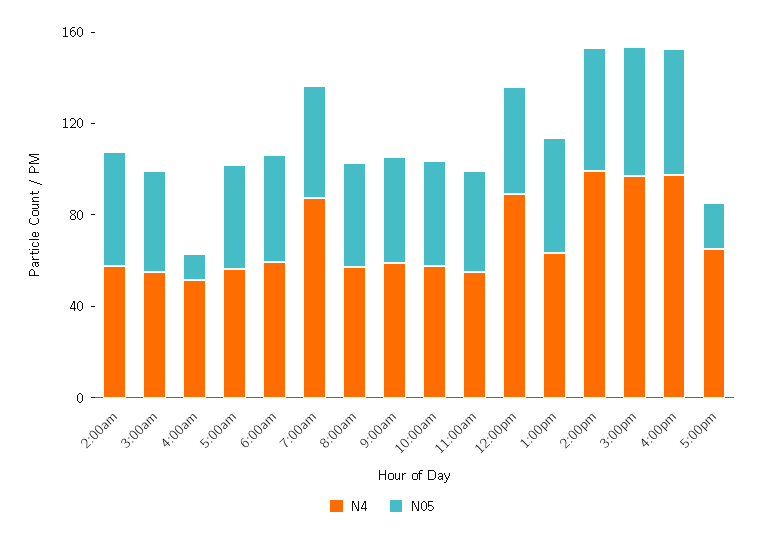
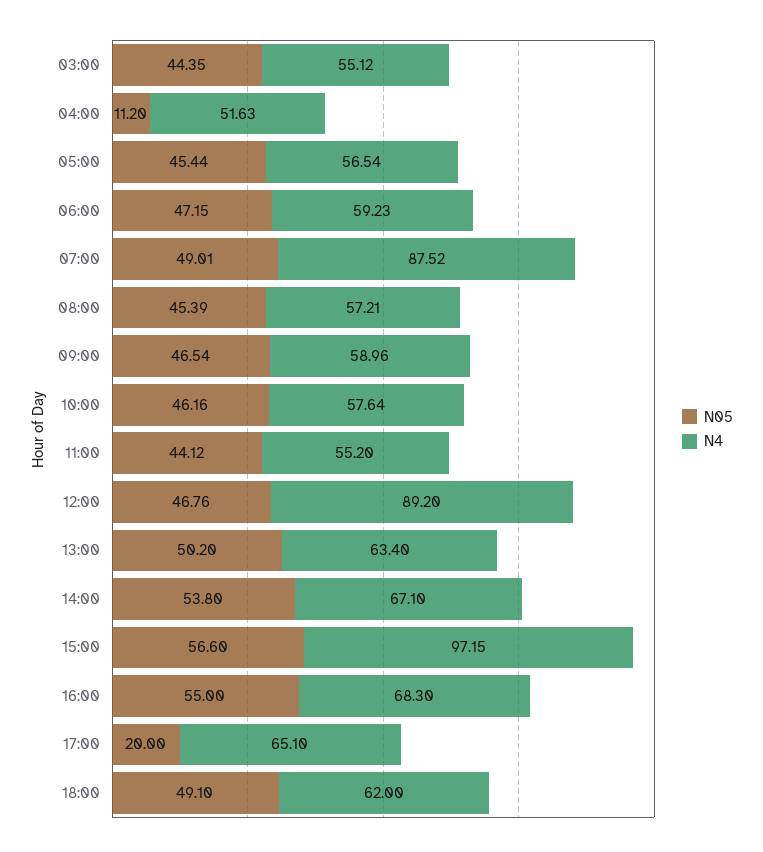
N4, 2:00am: 60 -> none
N05, 2:00am: 50 -> none
N4, 2:00pm: 100 -> 67.1
N4, 4:00pm: 100 -> 68.3
N05, 18:00: none -> 49.1
N4, 18:00: none -> 62

